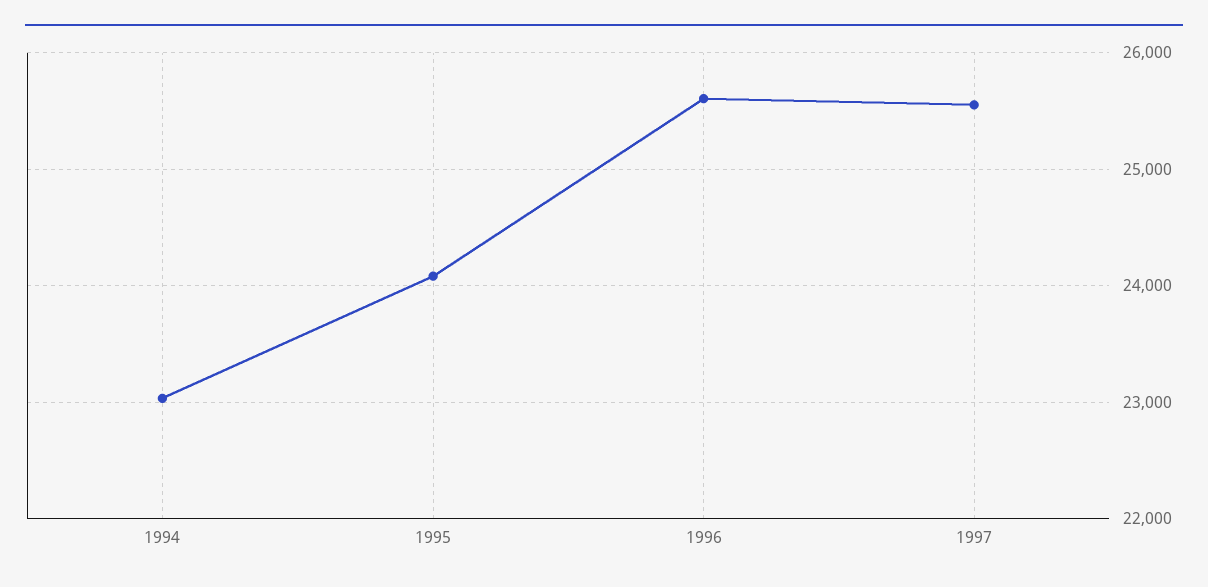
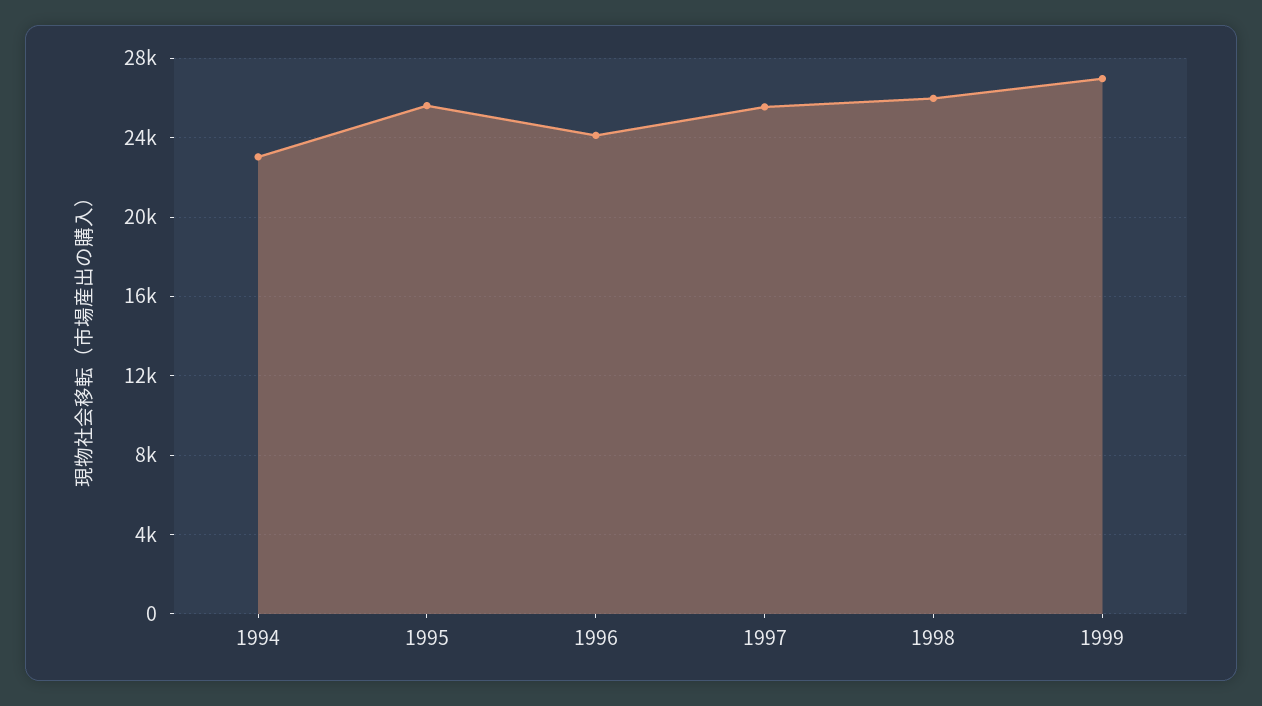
1995: 24100 -> 25500
1996: 25600 -> 24000
1998: none -> 26000
1999: none -> 27000

